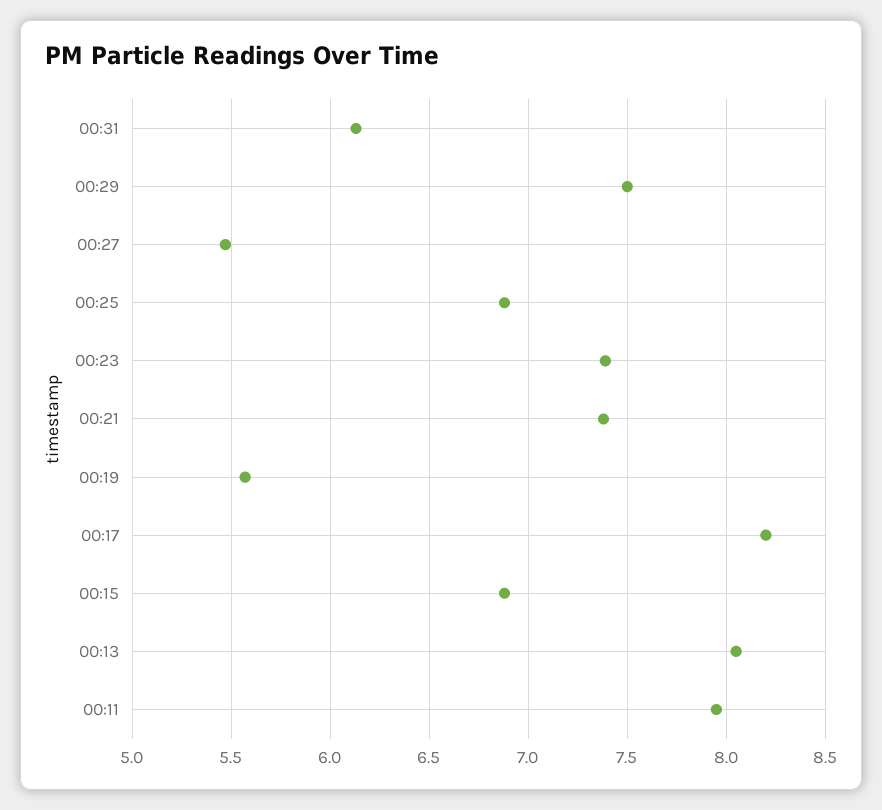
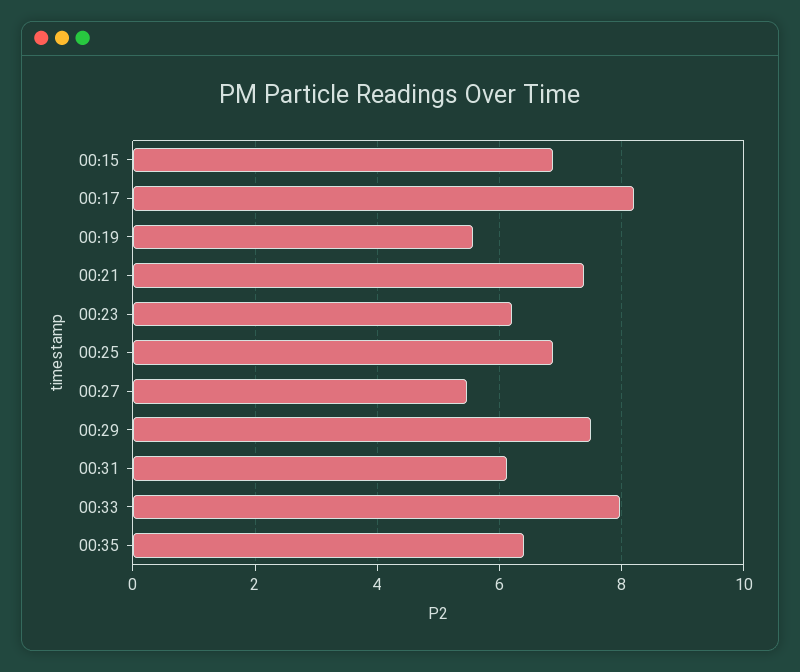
00:23: 7.4 -> 6.2
00:13: 8.05 -> none
00:11: 7.95 -> none
00:33: none -> 8
00:35: none -> 6.4

